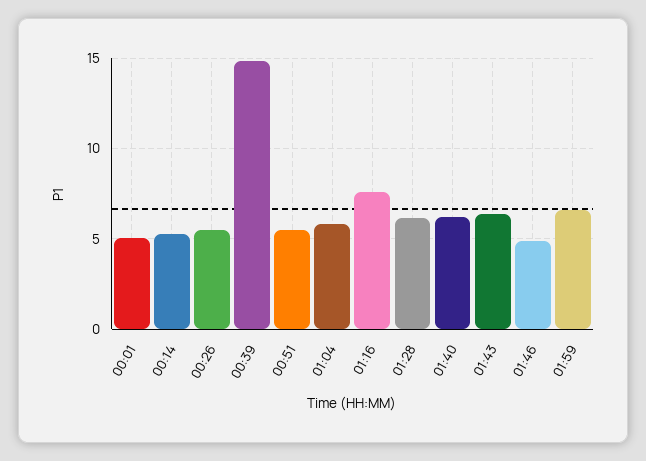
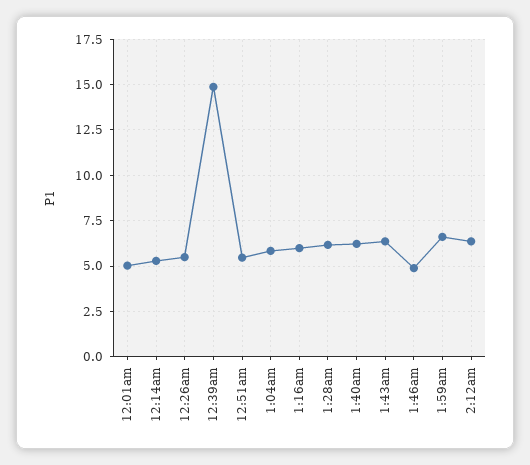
01:16: 7.5 -> 6
2:12am: none -> 6.5

